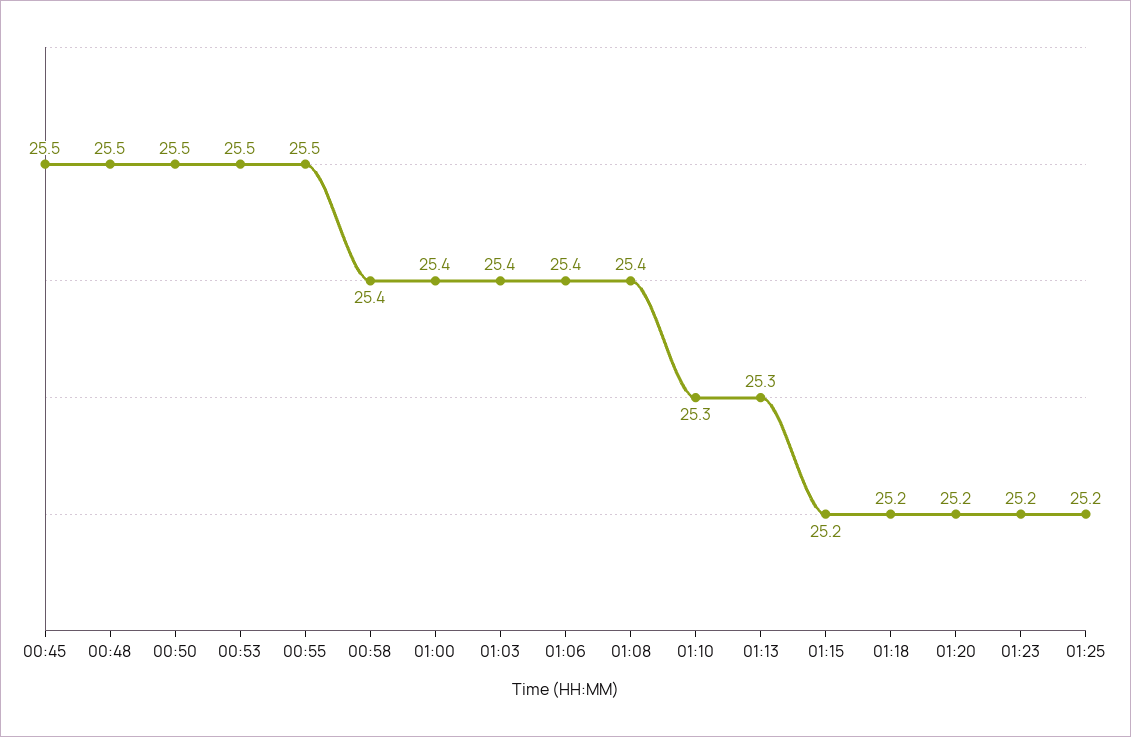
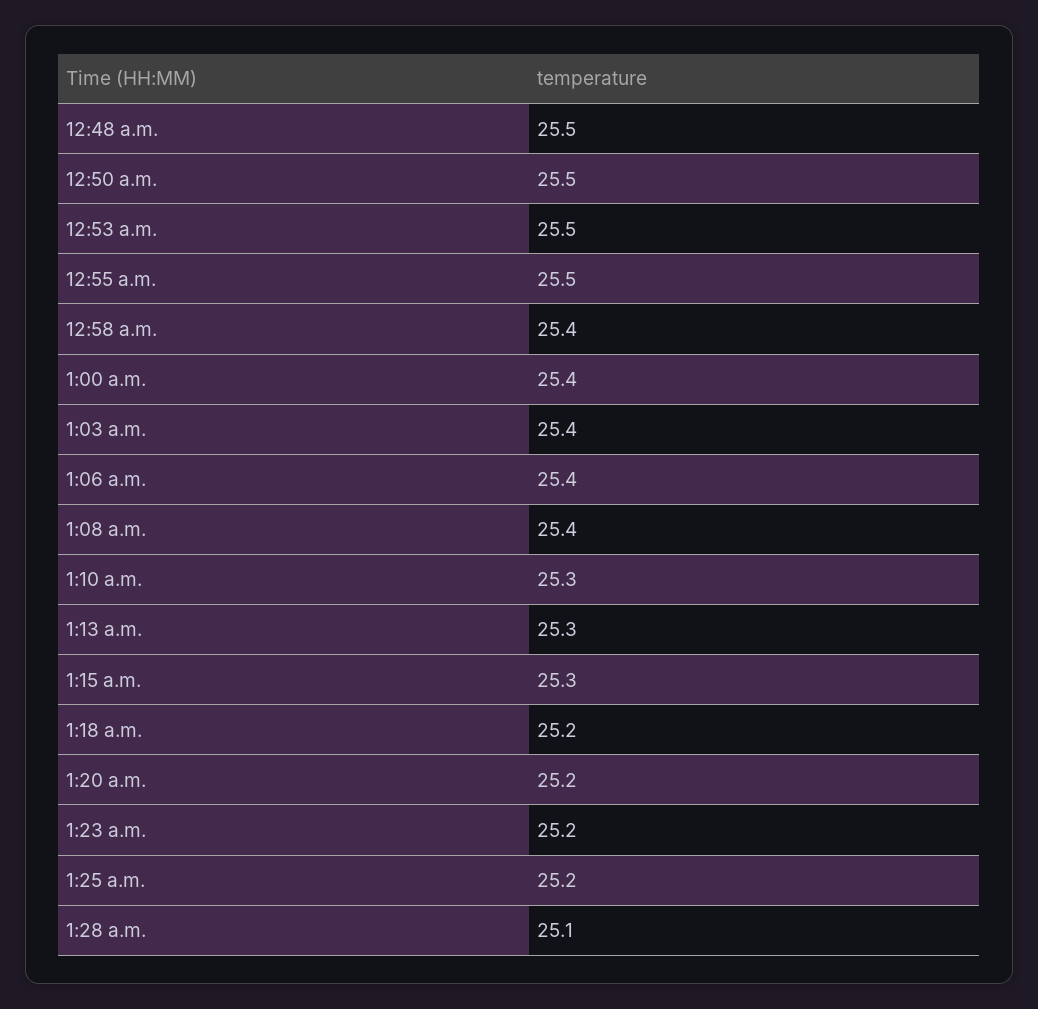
00:45: 25.5 -> none
01:15: 25.2 -> 25.3
1:28 a.m.: none -> 25.1

